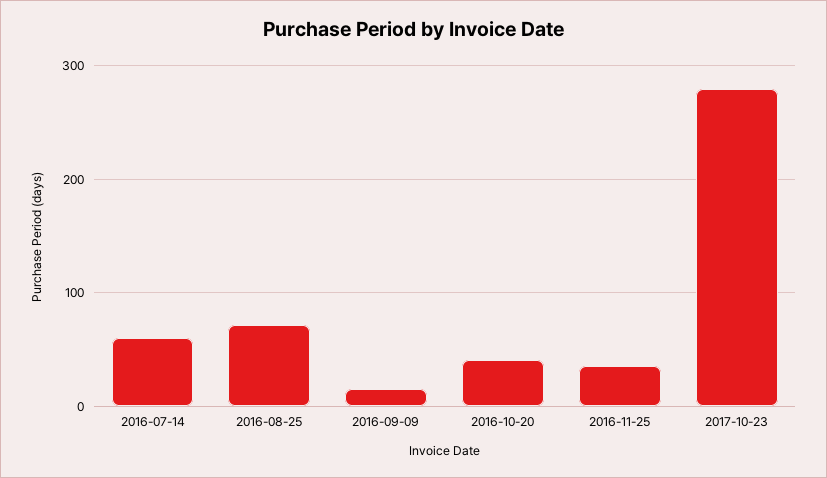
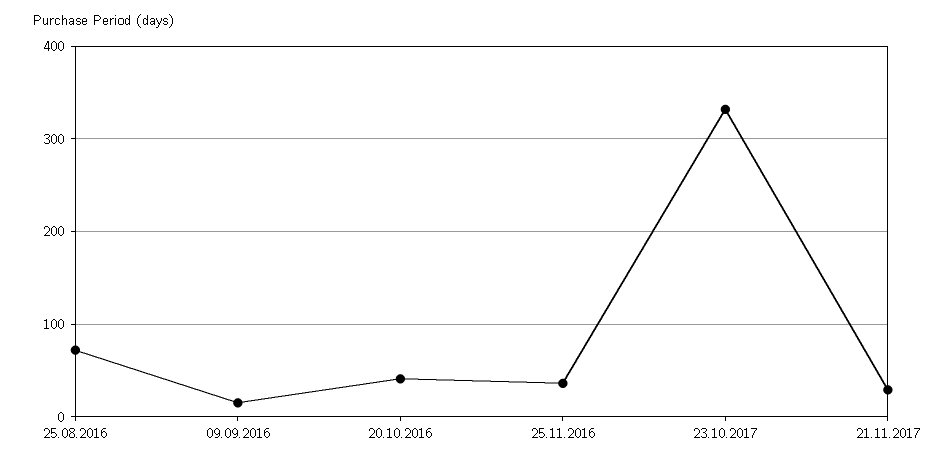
2016-07-14: 60 -> none
2017-10-23: 280 -> 330
21.11.2017: none -> 30

